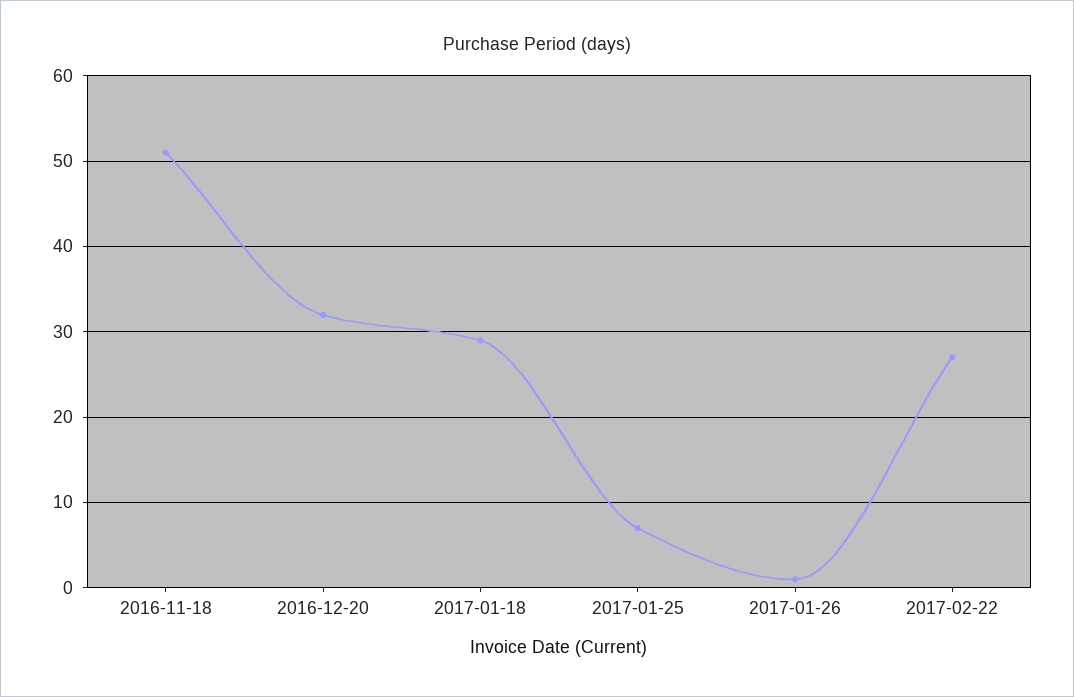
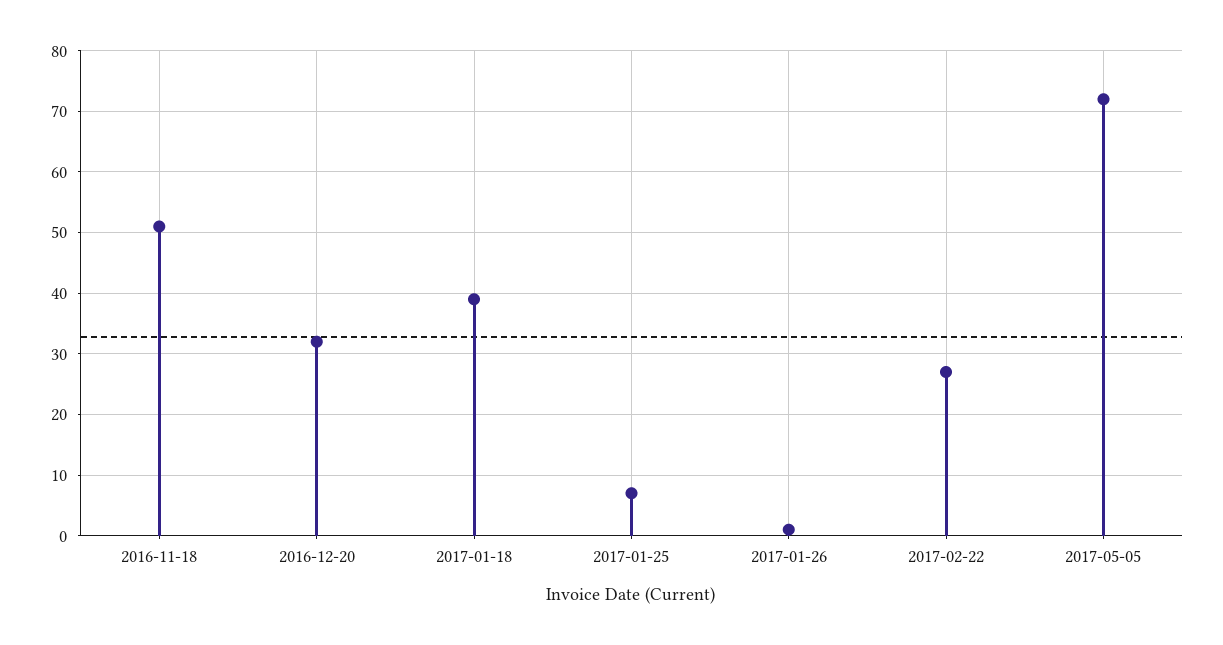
2017-01-18: 29 -> 39
2017-05-05: none -> 72

